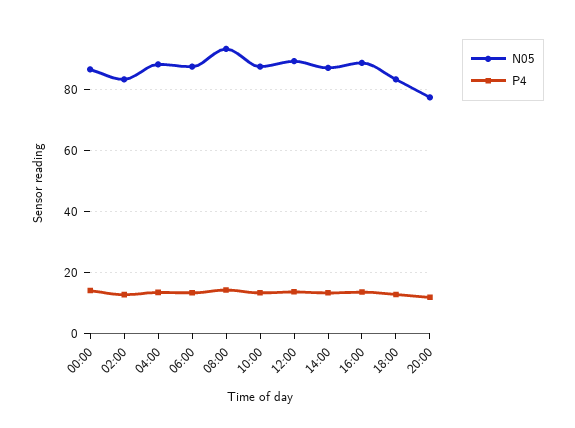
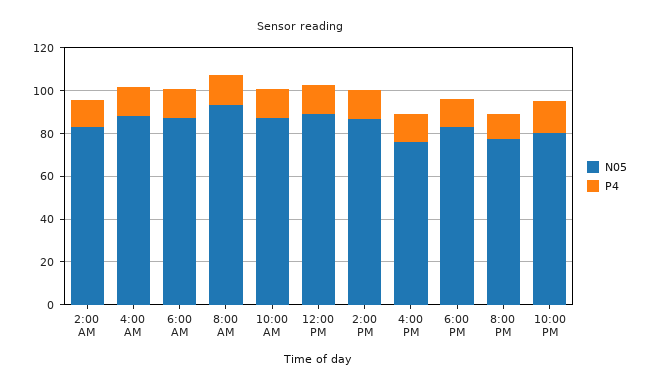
N05, 00:00: 86 -> none
P4, 00:00: 14 -> none
N05, 16:00: 88 -> 75
N05, 10:00 PM: none -> 80
P4, 10:00 PM: none -> 15

